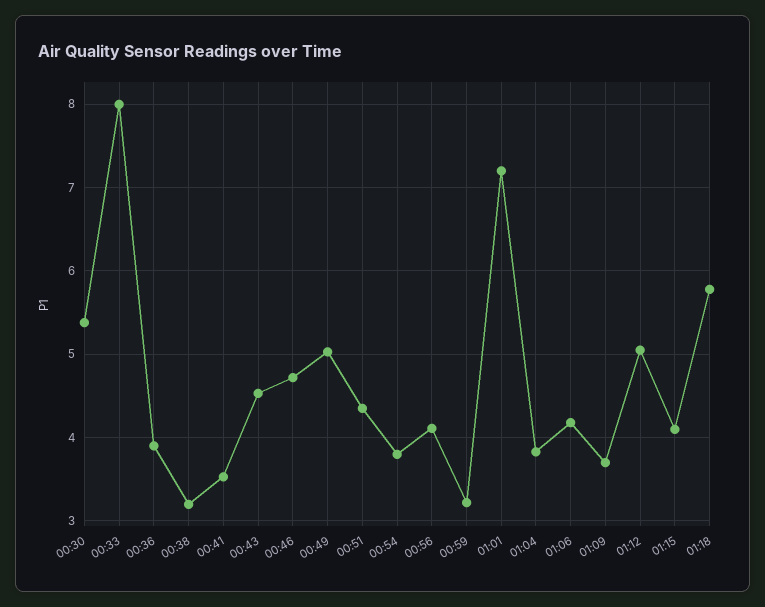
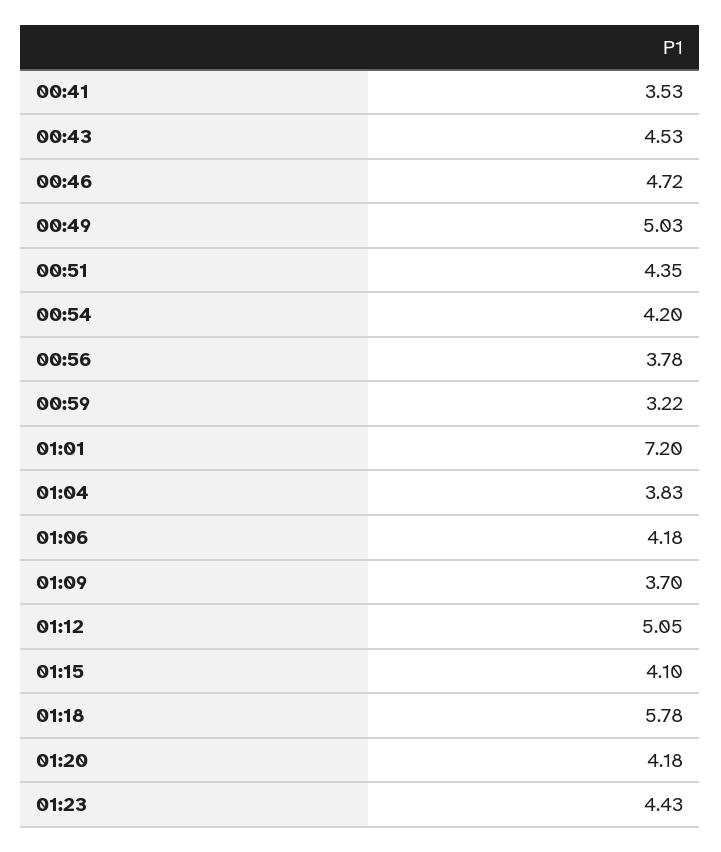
00:30: 5.4 -> none
00:33: 8 -> none
00:36: 3.9 -> none
00:38: 3.2 -> none
00:54: 3.8 -> 4.2
00:56: 4.1 -> 3.78
01:20: none -> 4.18
01:23: none -> 4.43

